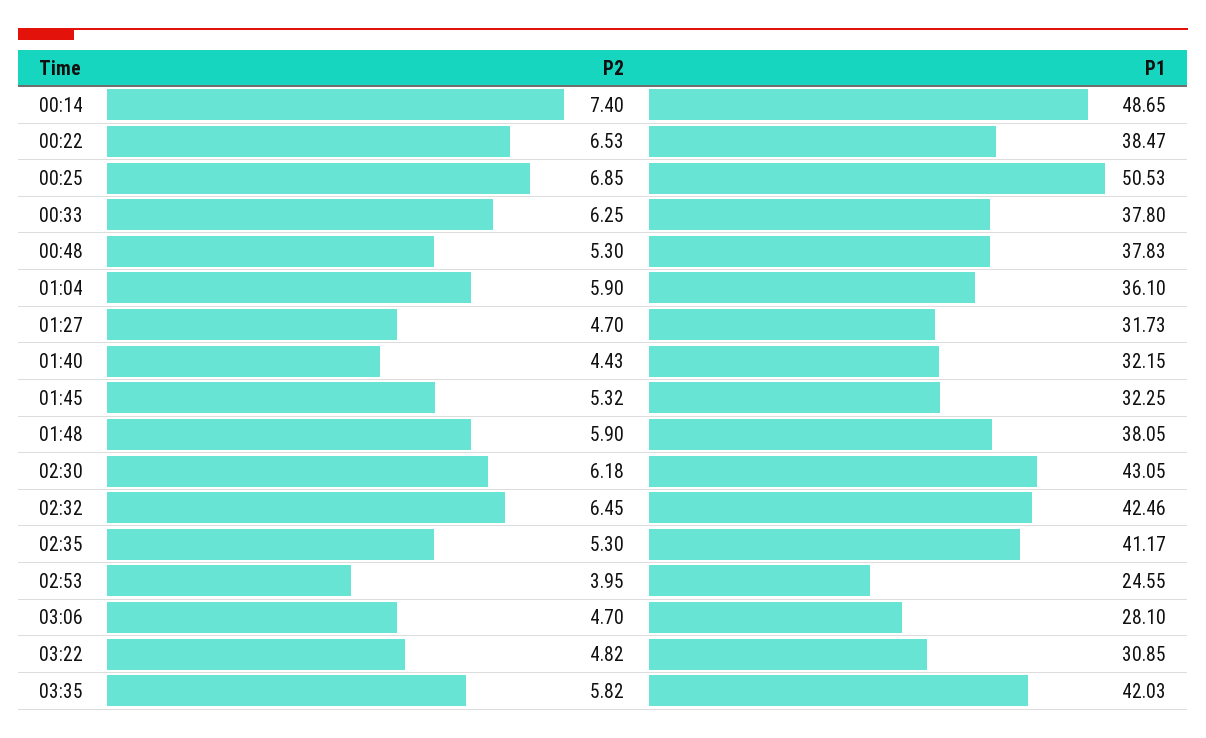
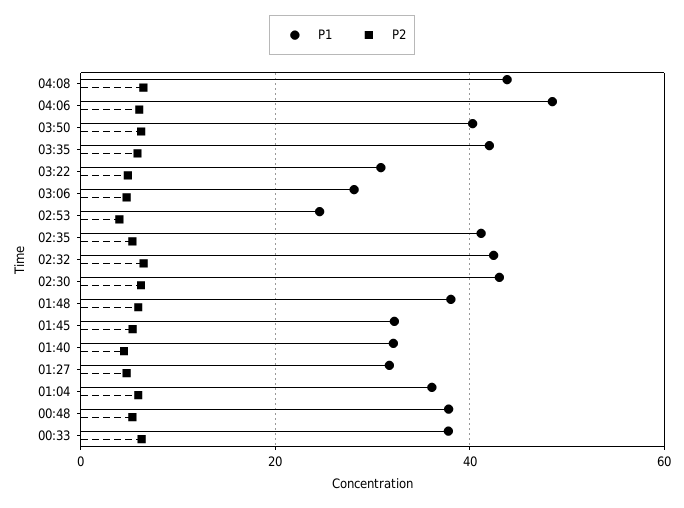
P2, 00:14: 7.4 -> none
P1, 00:14: 48.65 -> none
P2, 00:22: 6.53 -> none
P1, 00:22: 38.47 -> none
P2, 00:25: 6.85 -> none
P1, 00:25: 50.53 -> none
P1, 04:08: none -> 44
P2, 04:08: none -> 6
P1, 04:06: none -> 48
P2, 04:06: none -> 6
P1, 03:50: none -> 40
P2, 03:50: none -> 6

